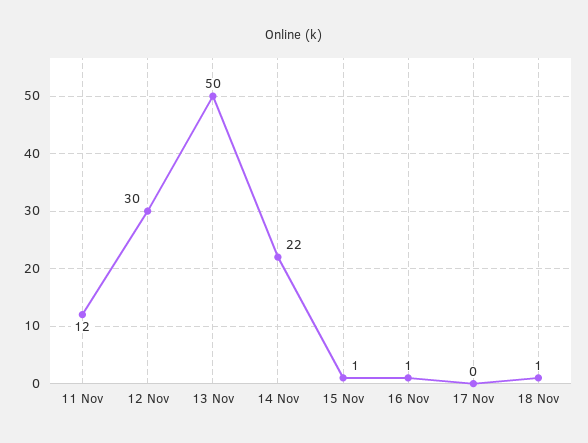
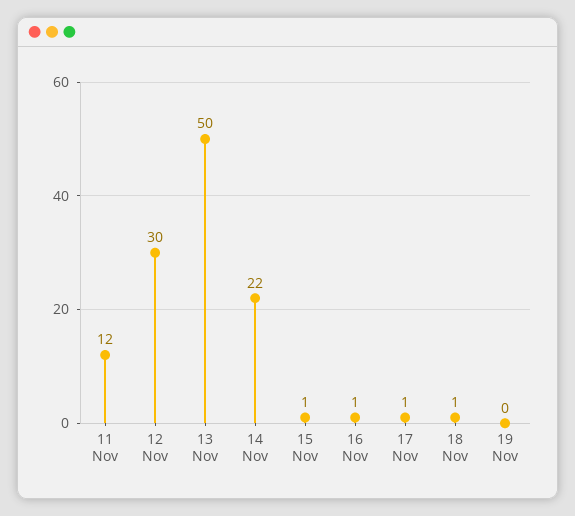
17 Nov: 0 -> 1
19 Nov: none -> 0

